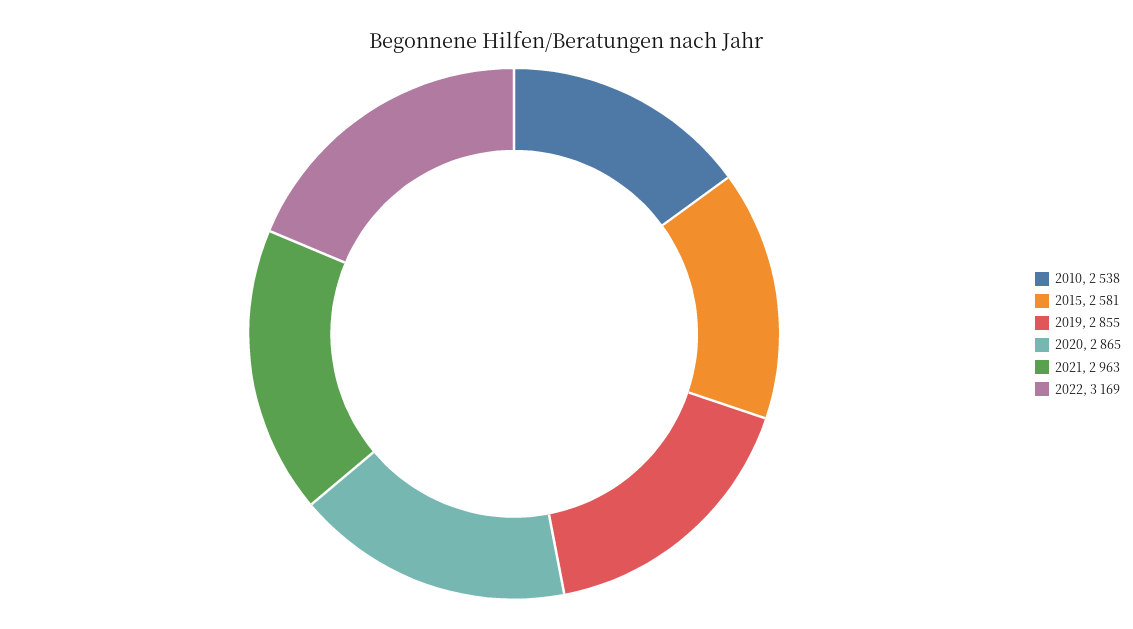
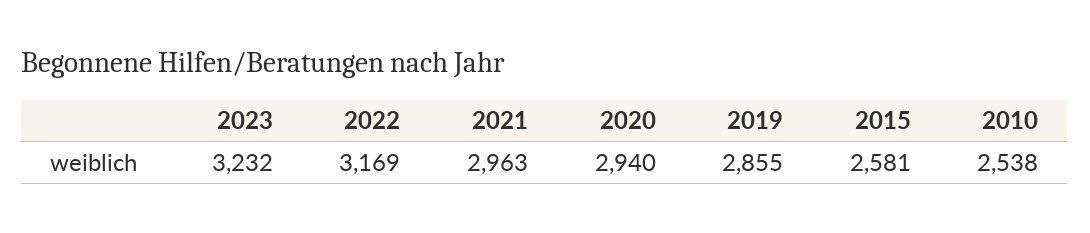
2020: 2865 -> 2940
2023: none -> 3232

